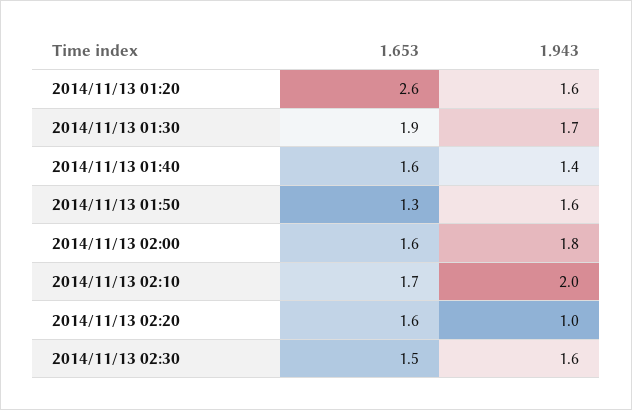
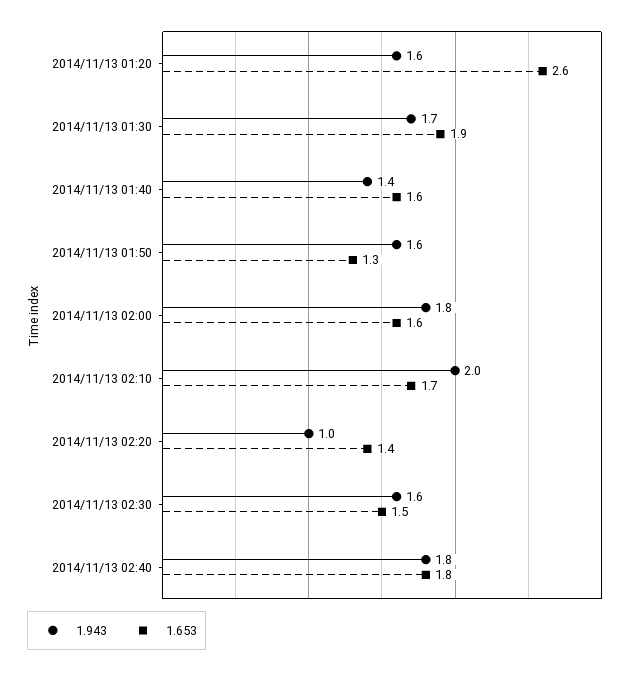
1.653, 2014/11/13 02:20: 1.6 -> 1.4
1.943, 2014/11/13 02:40: none -> 1.8
1.653, 2014/11/13 02:40: none -> 1.8

